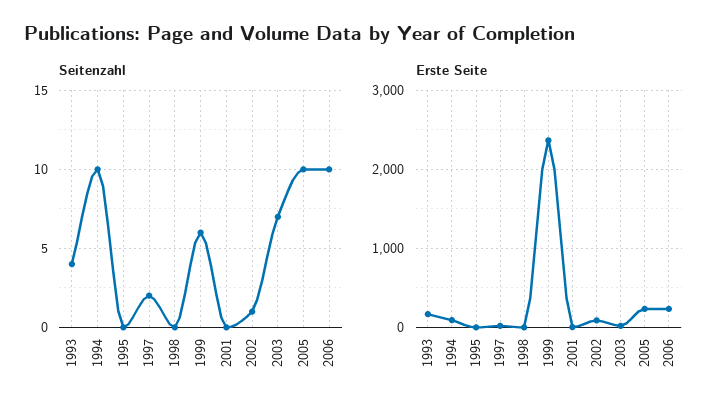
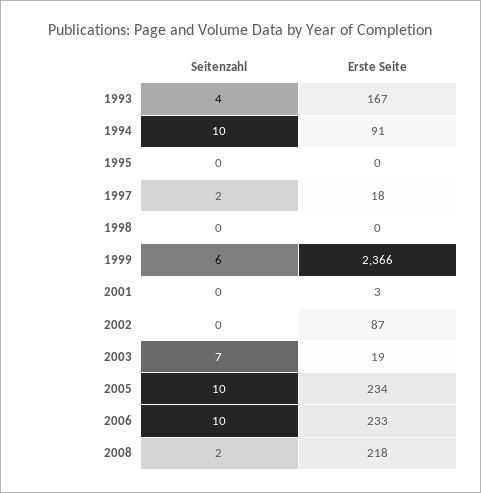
Seitenzahl, 2002: 1 -> 0
Seitenzahl, 2008: none -> 2
Erste Seite, 2008: none -> 218

